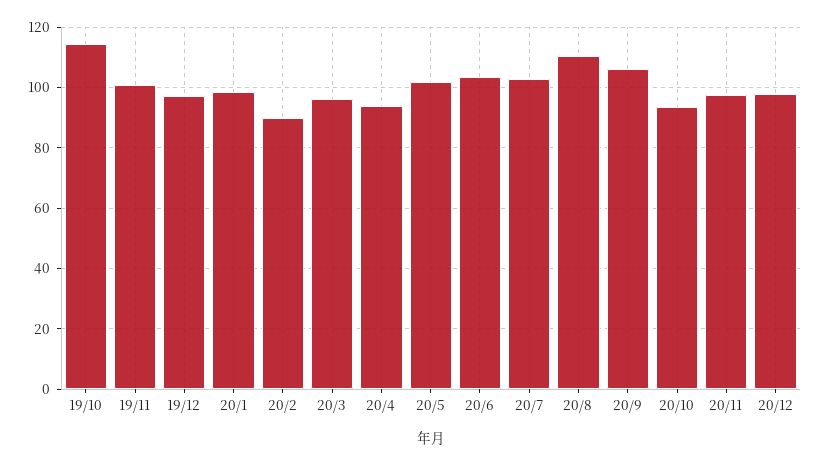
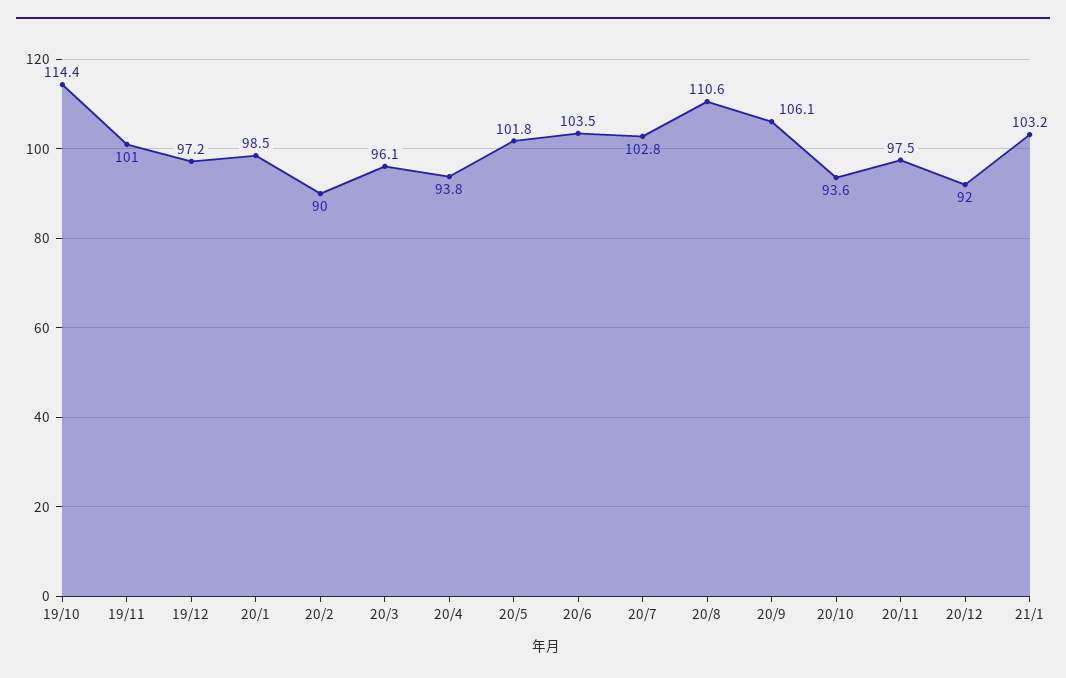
20/12: 98 -> 92
21/1: none -> 103.2

